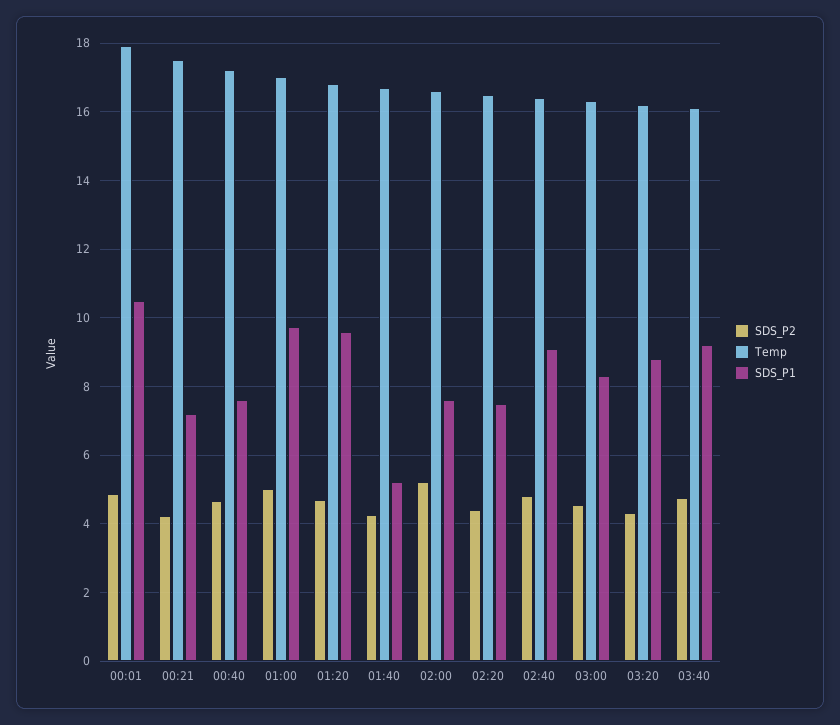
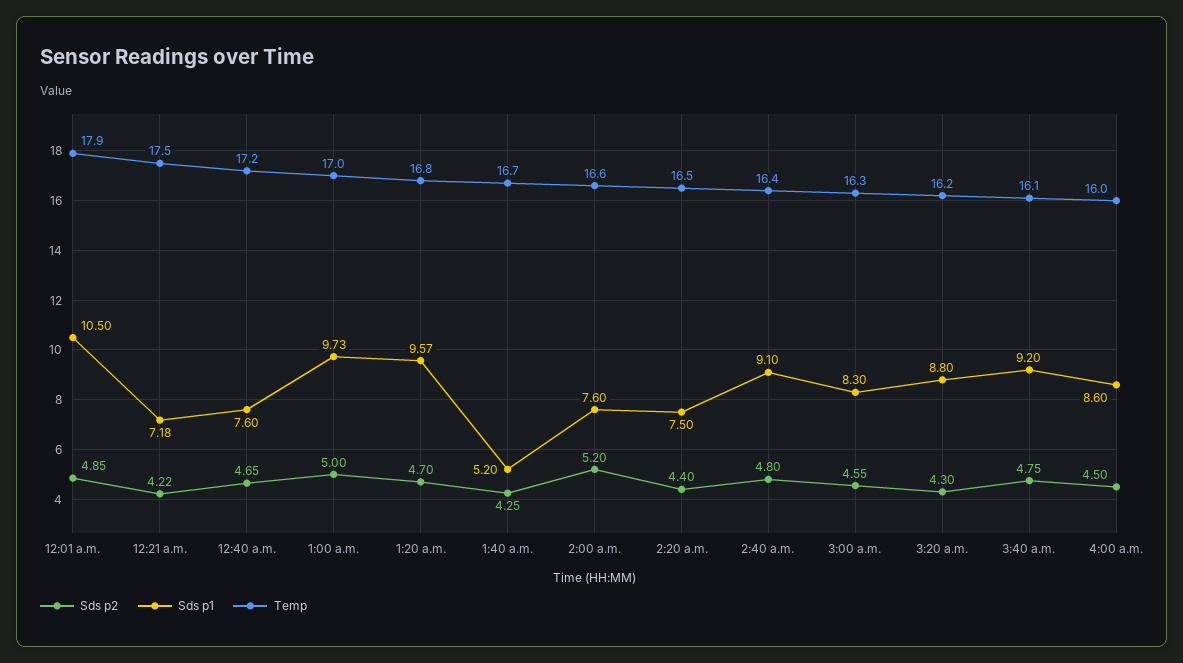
SDS_P2, 4:00 a.m.: none -> 4.5
SDS_P1, 4:00 a.m.: none -> 8.6
Temp, 4:00 a.m.: none -> 16

